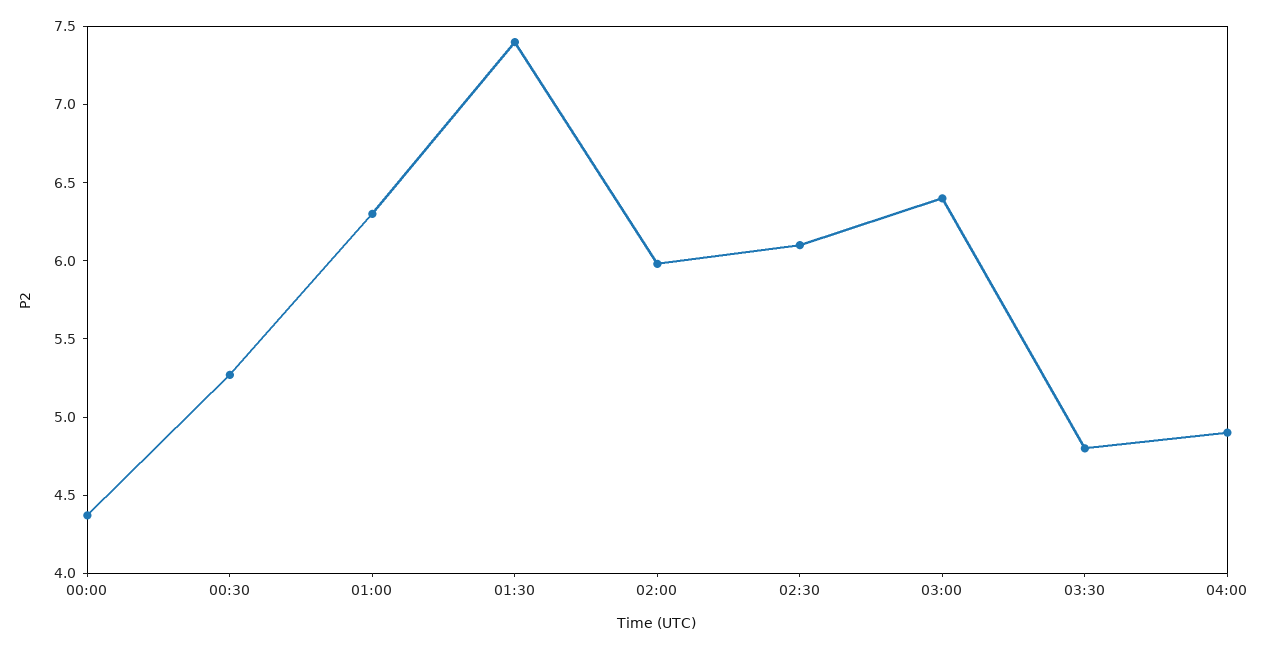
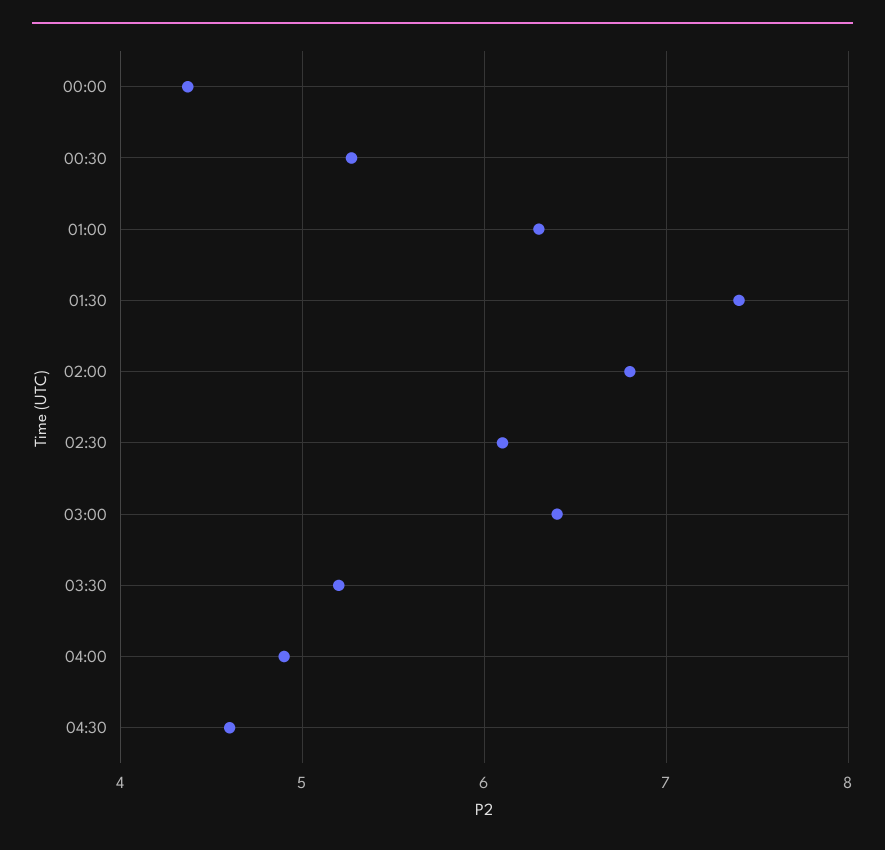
02:00: 6 -> 6.8
03:30: 4.8 -> 5.2
04:30: none -> 4.6

